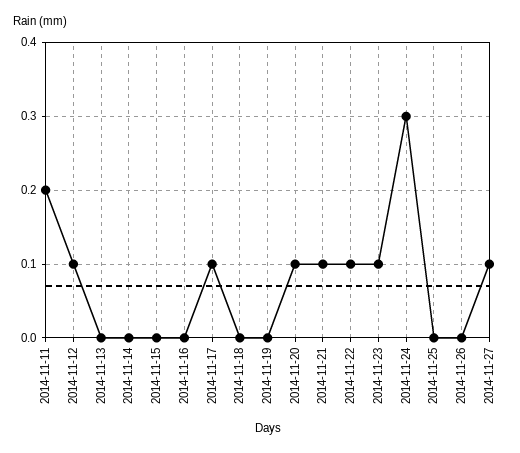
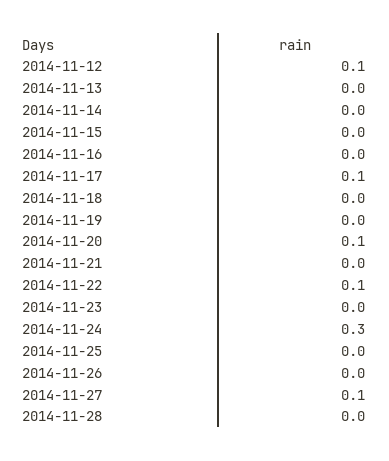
2014-11-11: 0.2 -> none
2014-11-21: 0.1 -> 0
2014-11-23: 0.1 -> 0
2014-11-28: none -> 0

